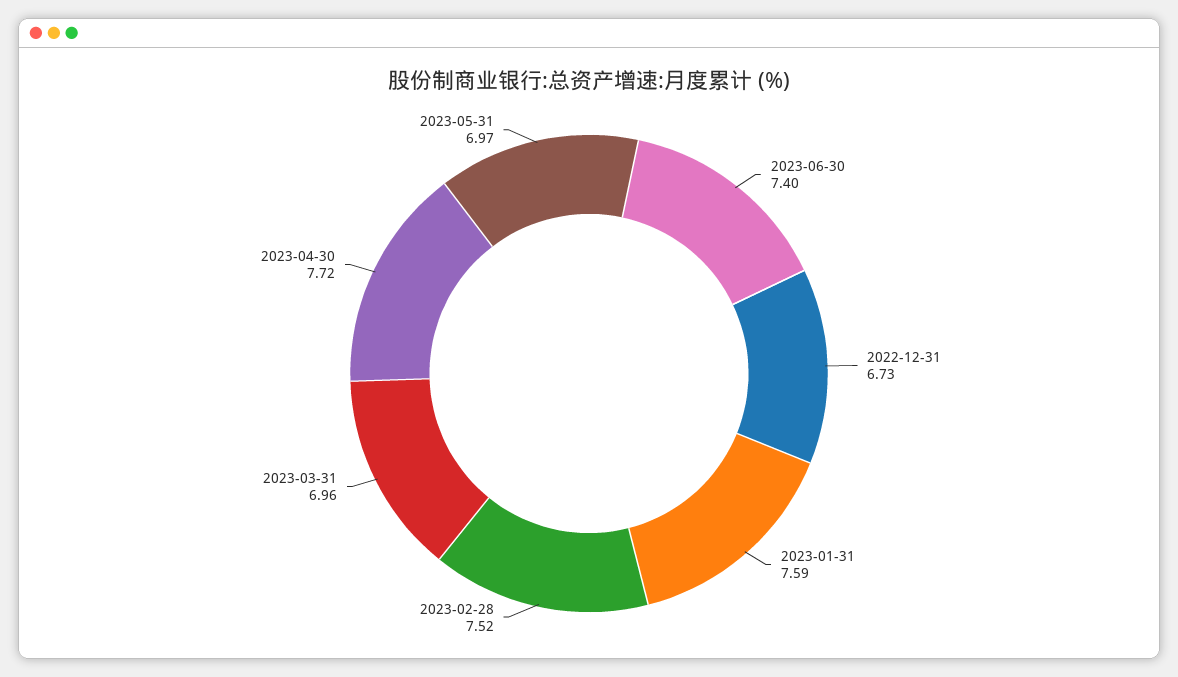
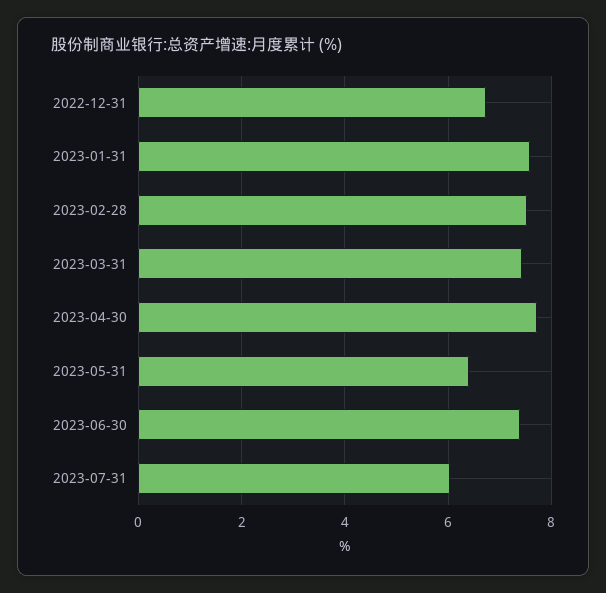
2023-03-31: 6.96 -> 7.4
2023-05-31: 6.97 -> 6.4
2023-07-31: none -> 6

